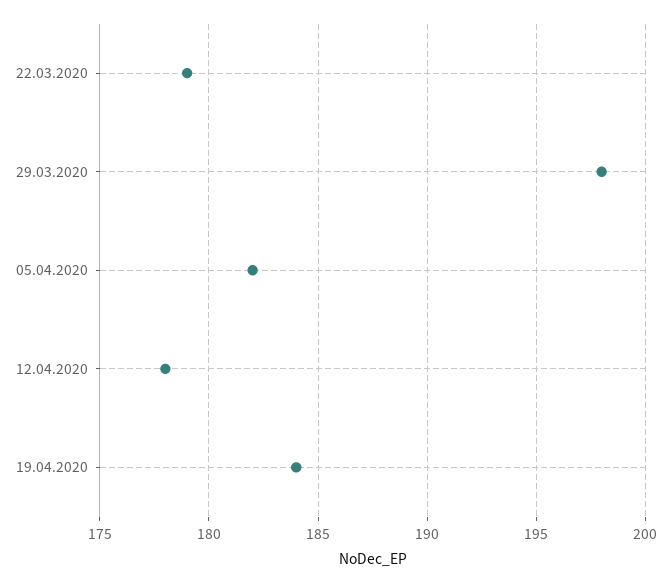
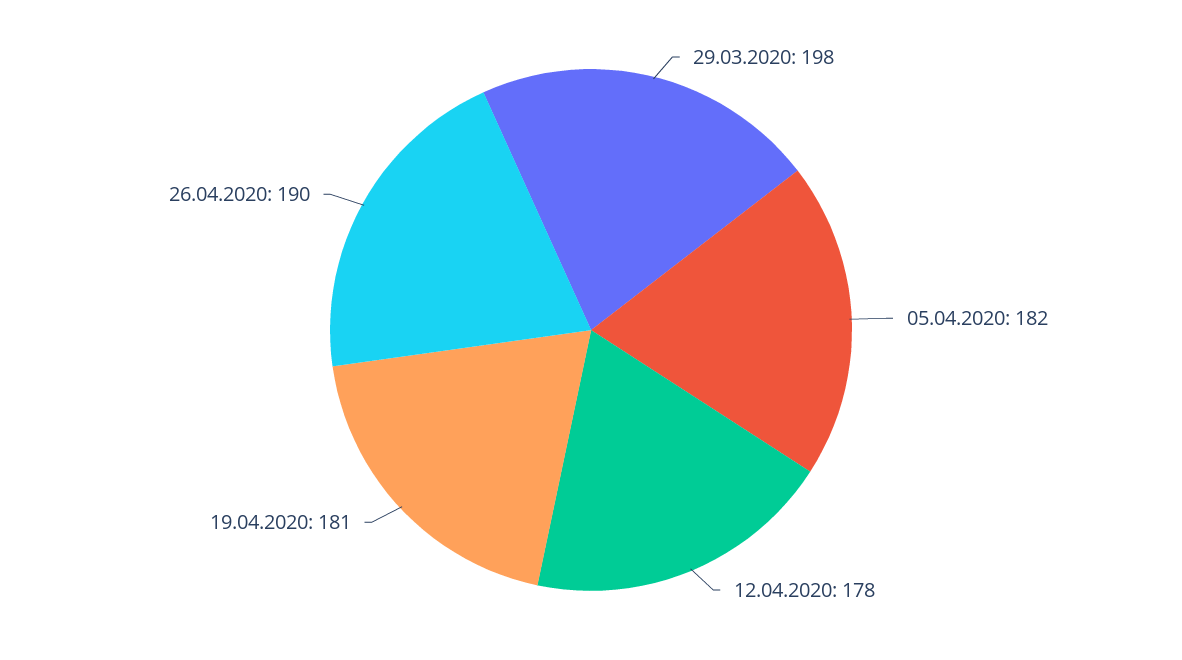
22.03.2020: 179 -> none
19.04.2020: 184 -> 181
26.04.2020: none -> 190

